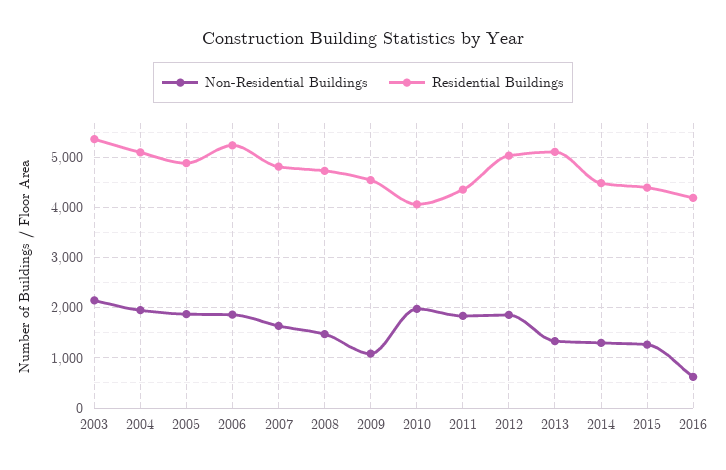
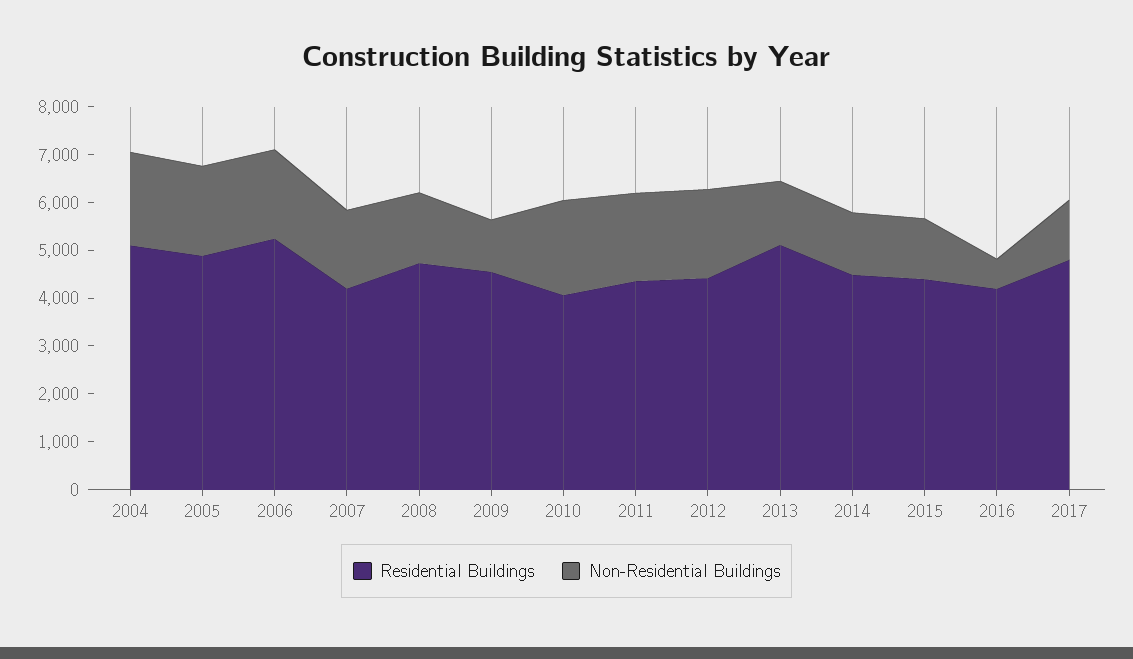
Non-Residential Buildings, 2003: 2200 -> none
Residential Buildings, 2003: 5400 -> none
Residential Buildings, 2007: 4800 -> 4200
Residential Buildings, 2012: 5000 -> 4400
Residential Buildings, 2017: none -> 4800
Non-Residential Buildings, 2017: none -> 1200

